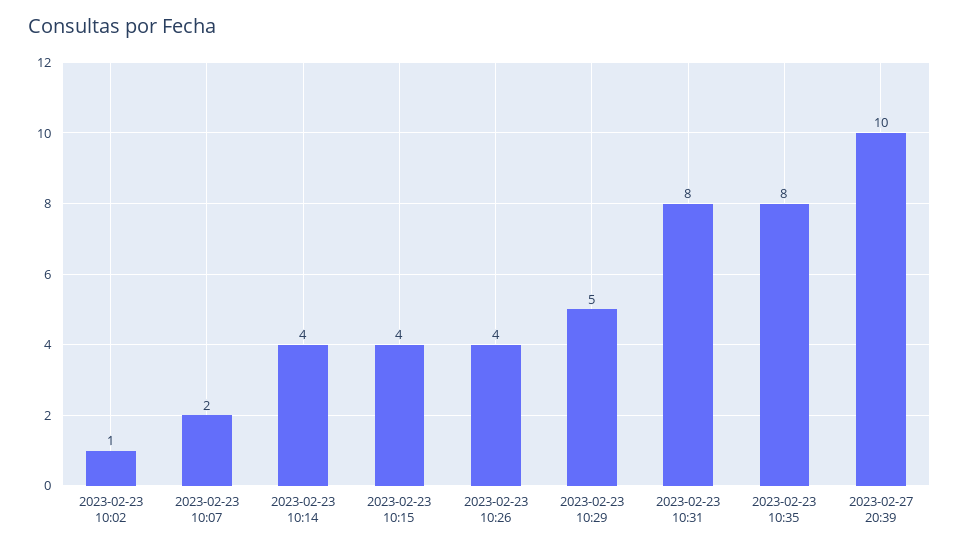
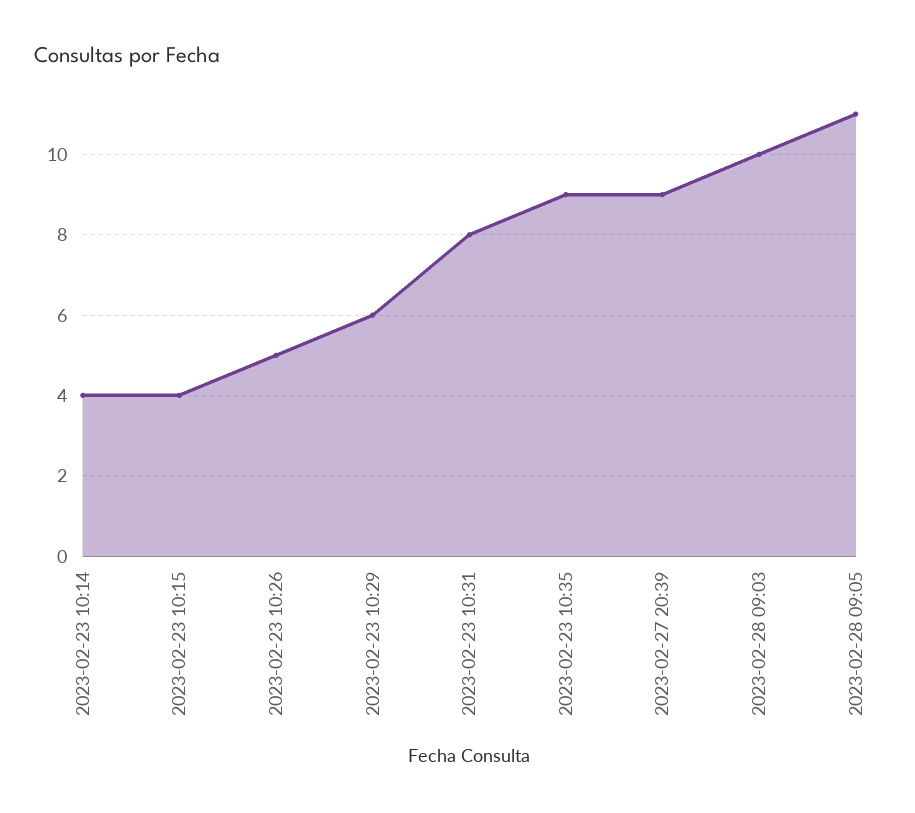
2023-02-23 10:02: 1 -> none
2023-02-23 10:07: 2 -> none
2023-02-23 10:26: 4 -> 5
2023-02-23 10:29: 5 -> 6
2023-02-23 10:35: 8 -> 9
2023-02-27 20:39: 10 -> 9
2023-02-28 09:03: none -> 10
2023-02-28 09:05: none -> 11

